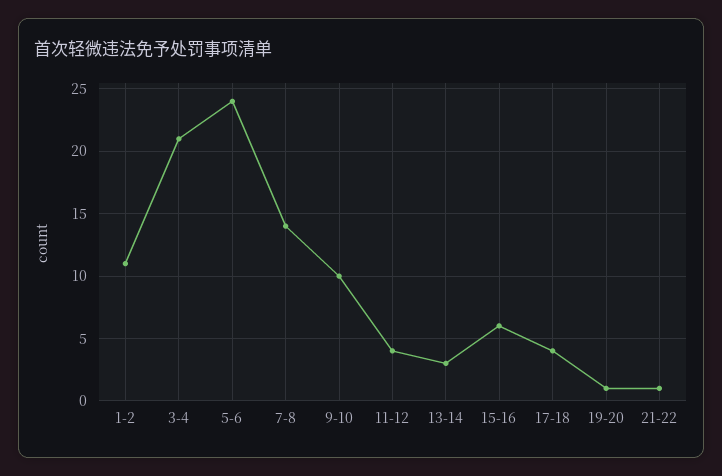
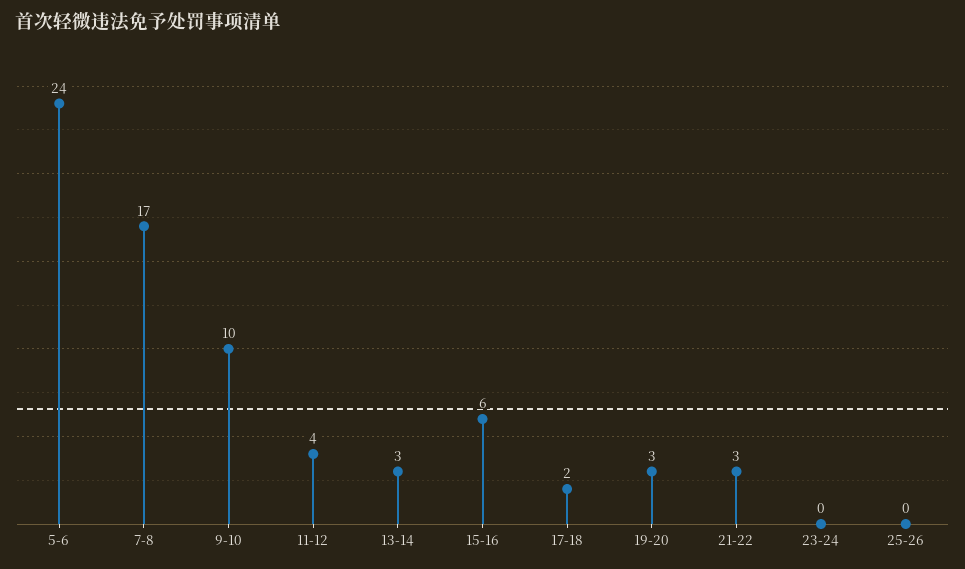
1-2: 11 -> none
3-4: 21 -> none
7-8: 14 -> 17
17-18: 4 -> 2
19-20: 1 -> 3
21-22: 1 -> 3
23-24: none -> 0
25-26: none -> 0

